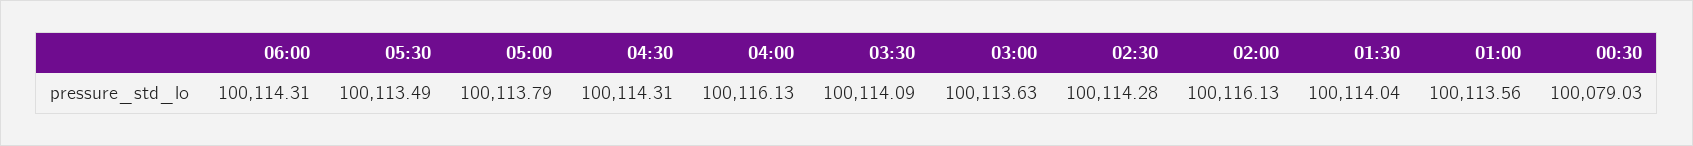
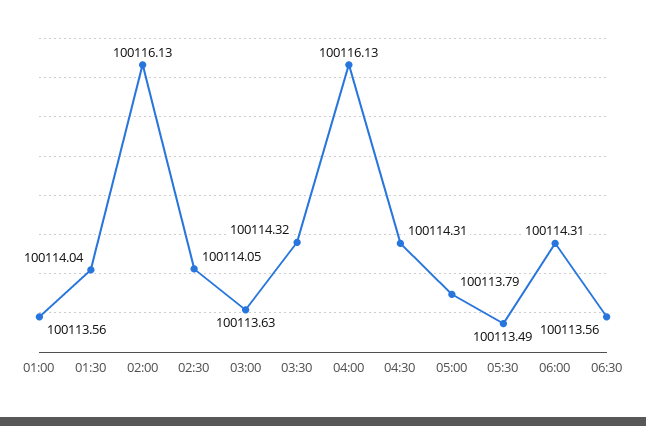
03:30: 100114.09 -> 100114.32
02:30: 100114.28 -> 100114.05
00:30: 100079.03 -> none
06:30: none -> 100113.56

